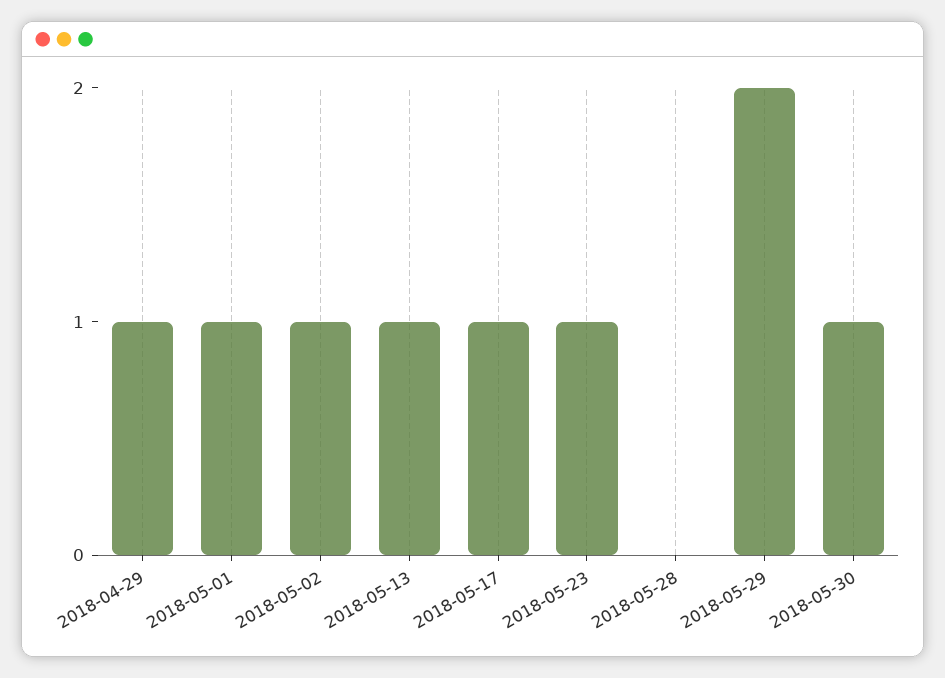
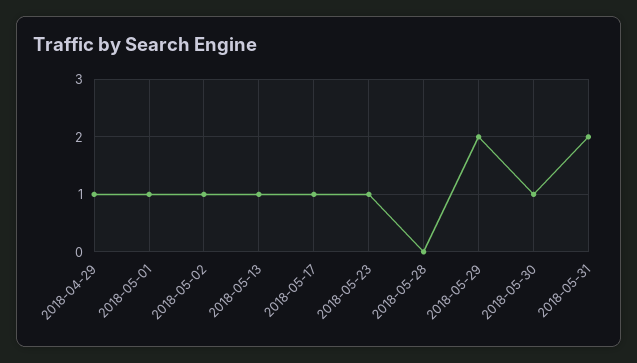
2018-05-31: none -> 2

